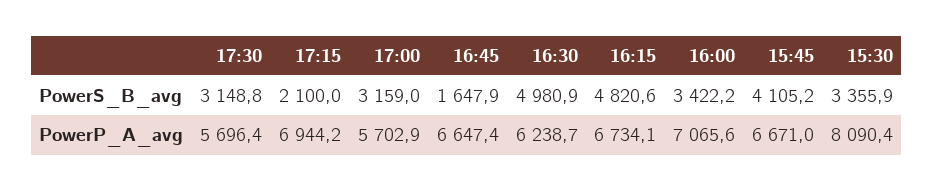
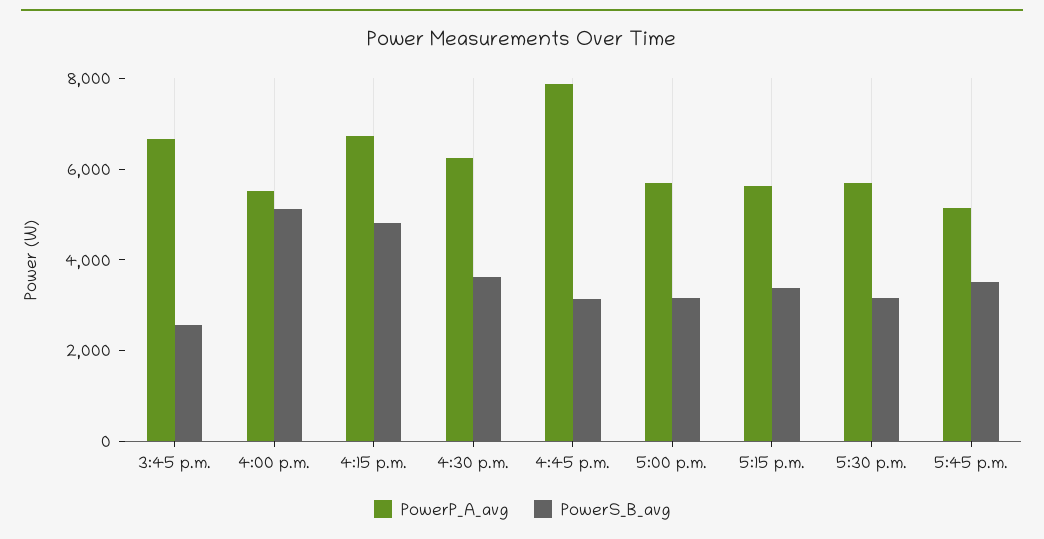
PowerS_B_avg, 17:15: 2100 -> 3500
PowerS_B_avg, 16:45: 1647.9 -> 3000
PowerS_B_avg, 16:30: 4980.9 -> 3500
PowerS_B_avg, 16:00: 3422.2 -> 5000
PowerS_B_avg, 15:45: 4105.2 -> 2500
PowerS_B_avg, 15:30: 3355.9 -> none
PowerP_A_avg, 17:15: 6944.2 -> 5500
PowerP_A_avg, 16:45: 6647.4 -> 8000
PowerP_A_avg, 16:00: 7065.6 -> 5500
PowerP_A_avg, 15:30: 8090.4 -> none
PowerP_A_avg, 5:45 p.m.: none -> 5000
PowerS_B_avg, 5:45 p.m.: none -> 3500

